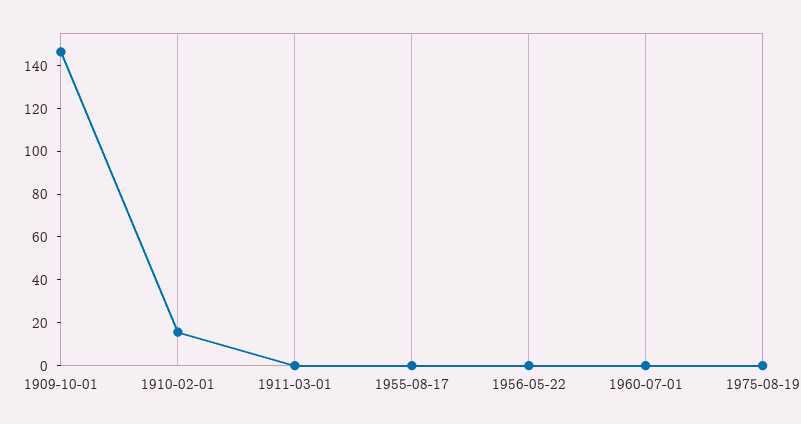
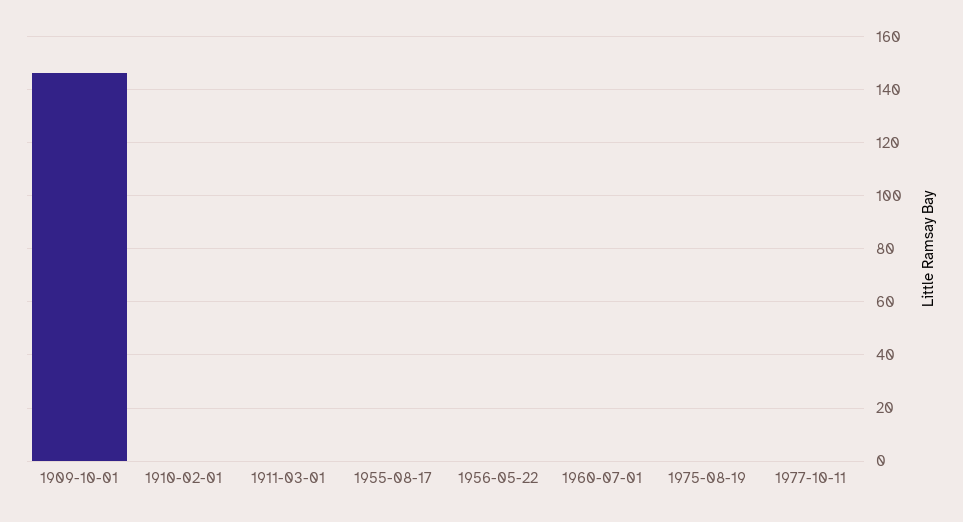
1910-02-01: 15 -> 0
1977-10-11: none -> 0

